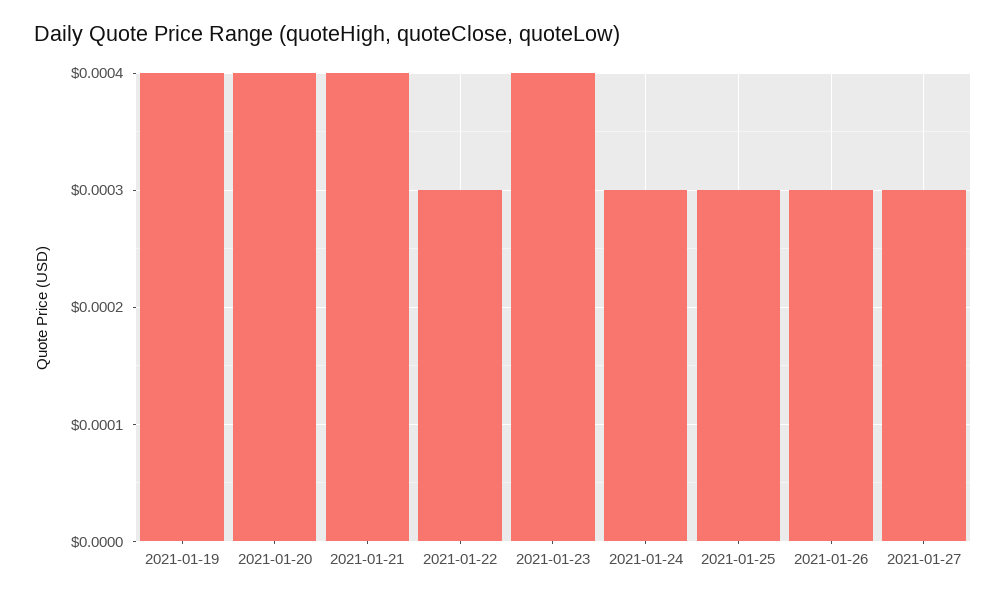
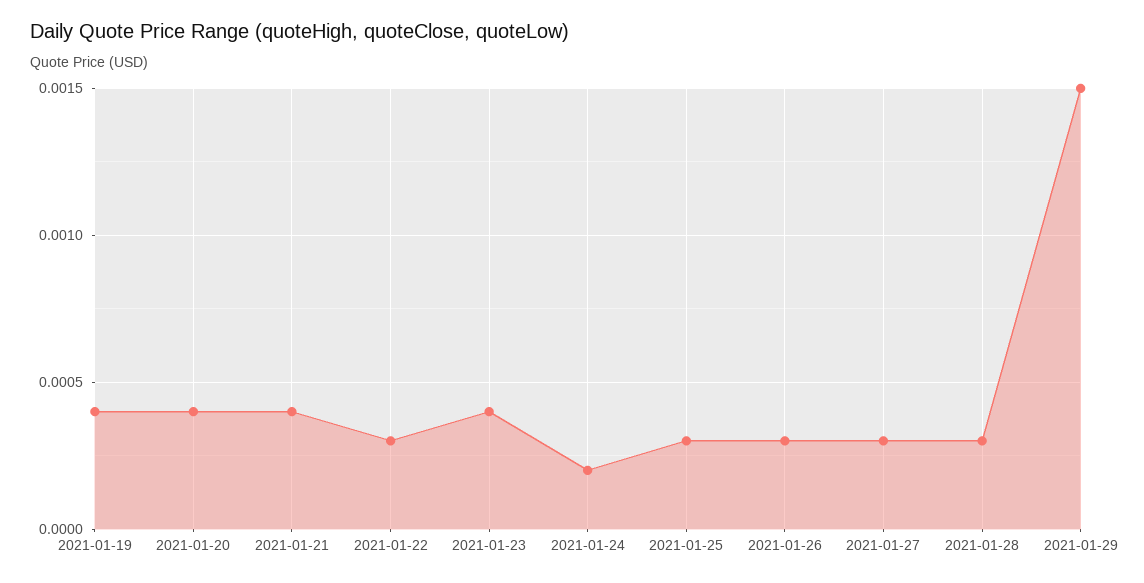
2021-01-24: 0.0003 -> 0.0002
2021-01-28: none -> 0.0003
2021-01-29: none -> 0.0015

